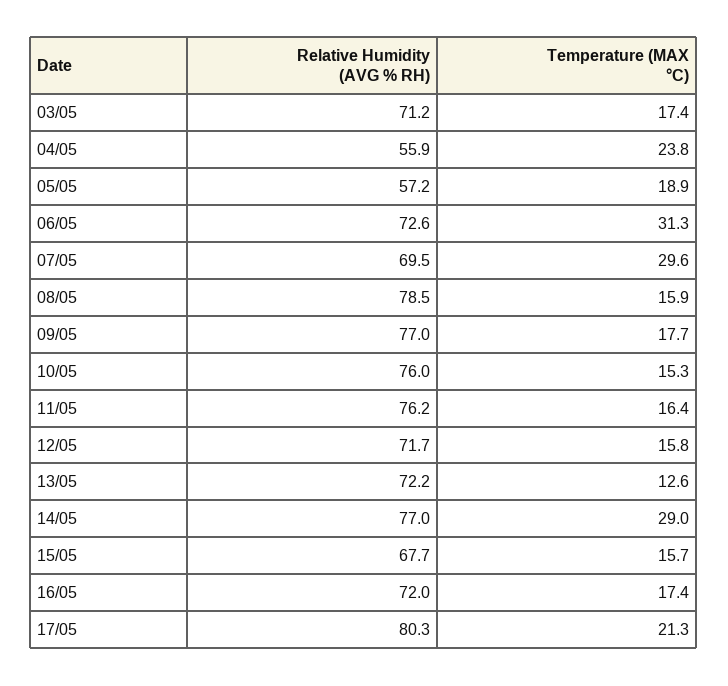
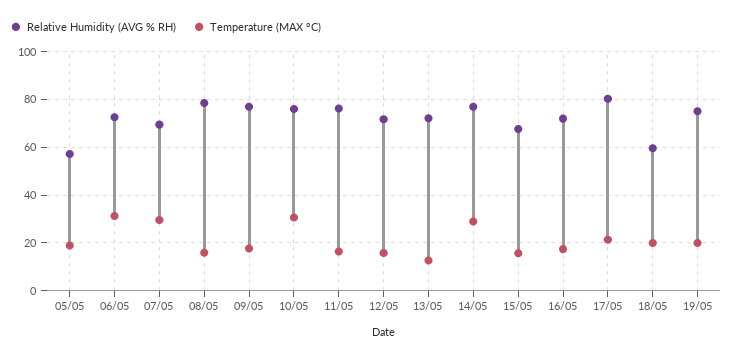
Relative Humidity (AVG % RH), 03/05: 71.2 -> none
Temperature (MAX °C), 03/05: 17.4 -> none
Relative Humidity (AVG % RH), 04/05: 55.9 -> none
Temperature (MAX °C), 04/05: 23.8 -> none
Temperature (MAX °C), 10/05: 15.3 -> 30
Relative Humidity (AVG % RH), 18/05: none -> 60
Temperature (MAX °C), 18/05: none -> 20
Relative Humidity (AVG % RH), 19/05: none -> 75
Temperature (MAX °C), 19/05: none -> 20

